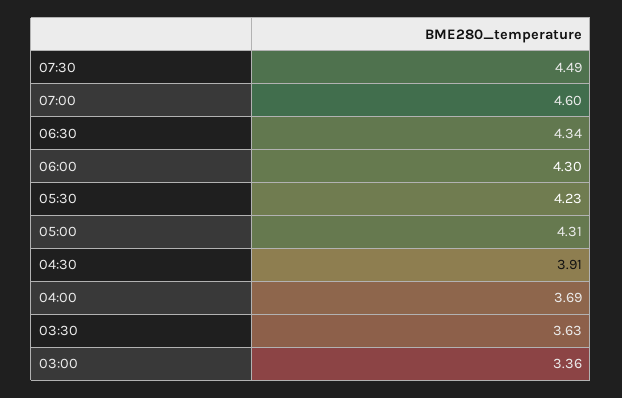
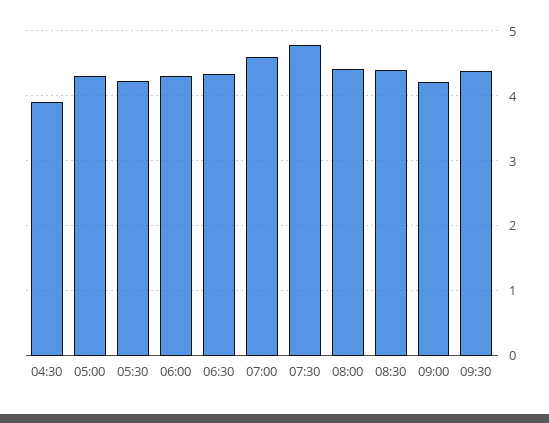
07:30: 4.49 -> 4.8
04:00: 3.69 -> none
03:30: 3.63 -> none
03:00: 3.36 -> none
08:00: none -> 4.4
08:30: none -> 4.4
09:00: none -> 4.2
09:30: none -> 4.4

